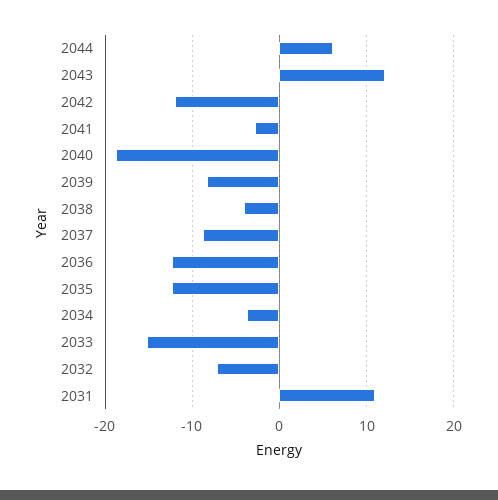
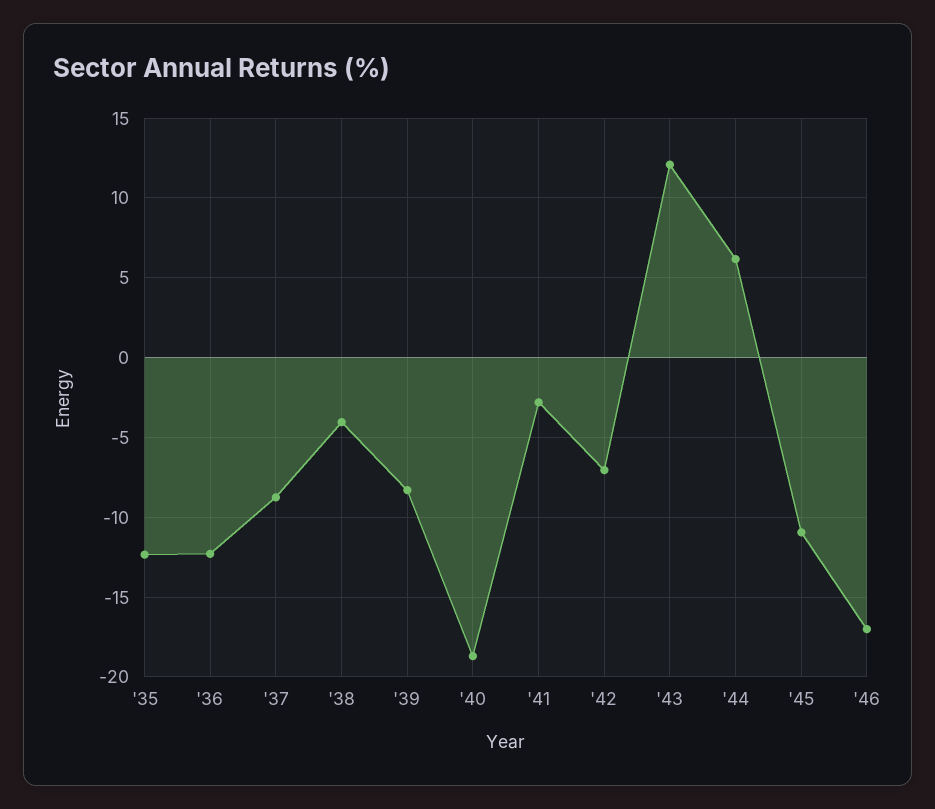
2042: -12 -> -7
2034: -4 -> none
2033: -15 -> none
2032: -7 -> none
2031: 11 -> none
'45: none -> -11
'46: none -> -17

